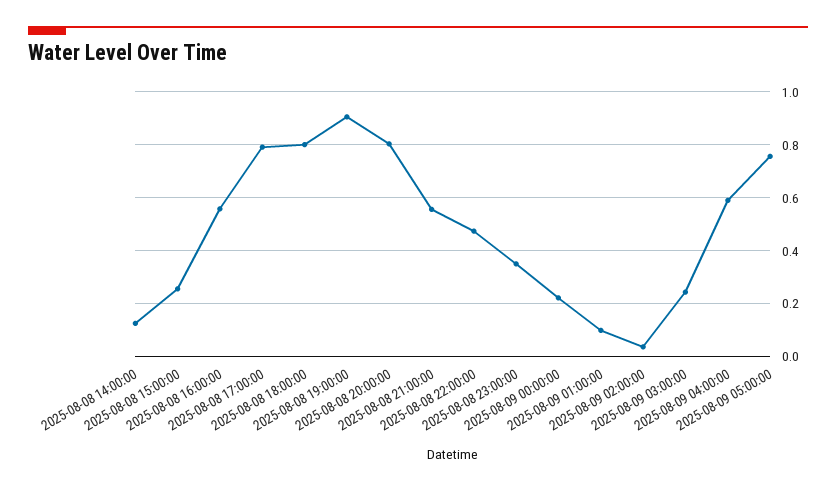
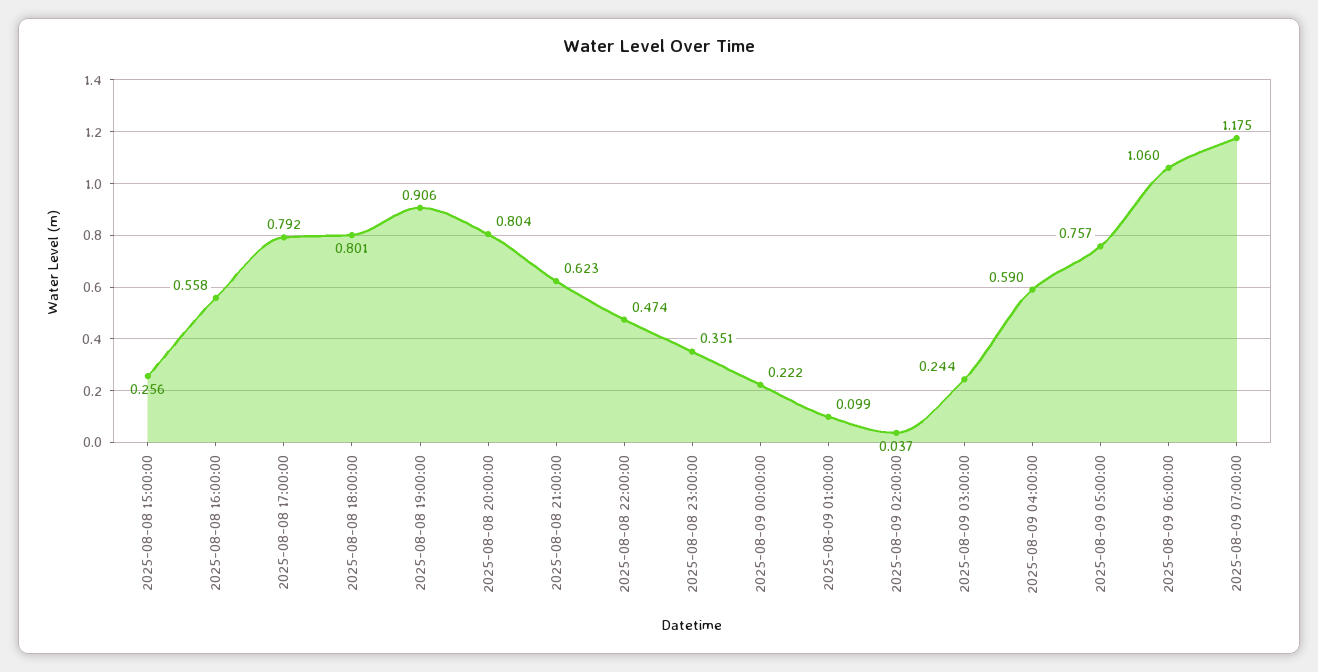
2025-08-08 14:00:00: 0.125 -> none
2025-08-08 21:00:00: 0.55 -> 0.623
2025-08-09 06:00:00: none -> 1.06
2025-08-09 07:00:00: none -> 1.175

